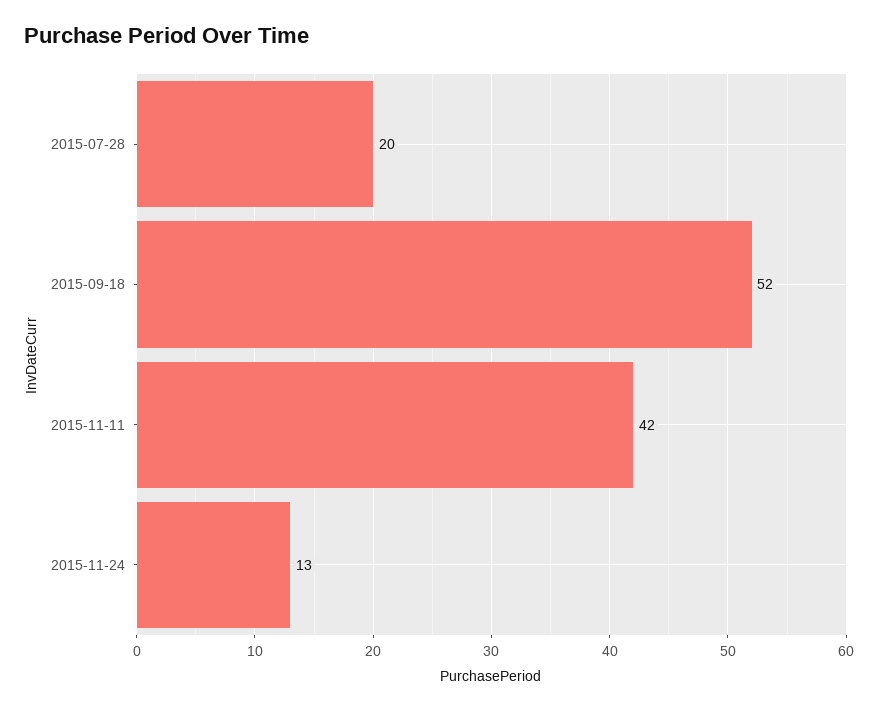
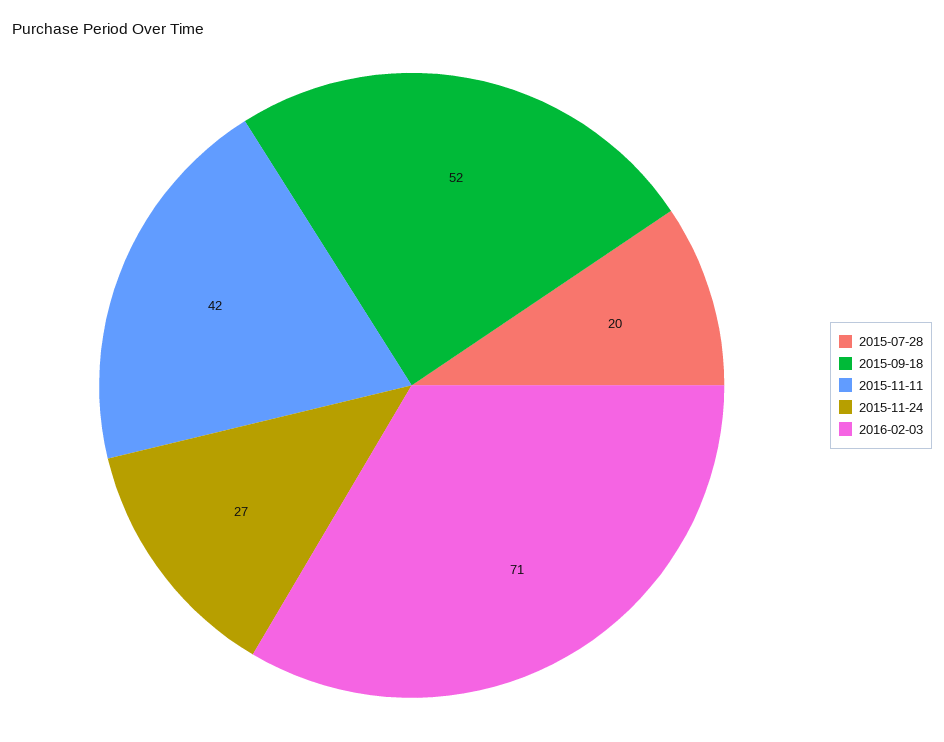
2015-11-24: 13 -> 27
2016-02-03: none -> 71

